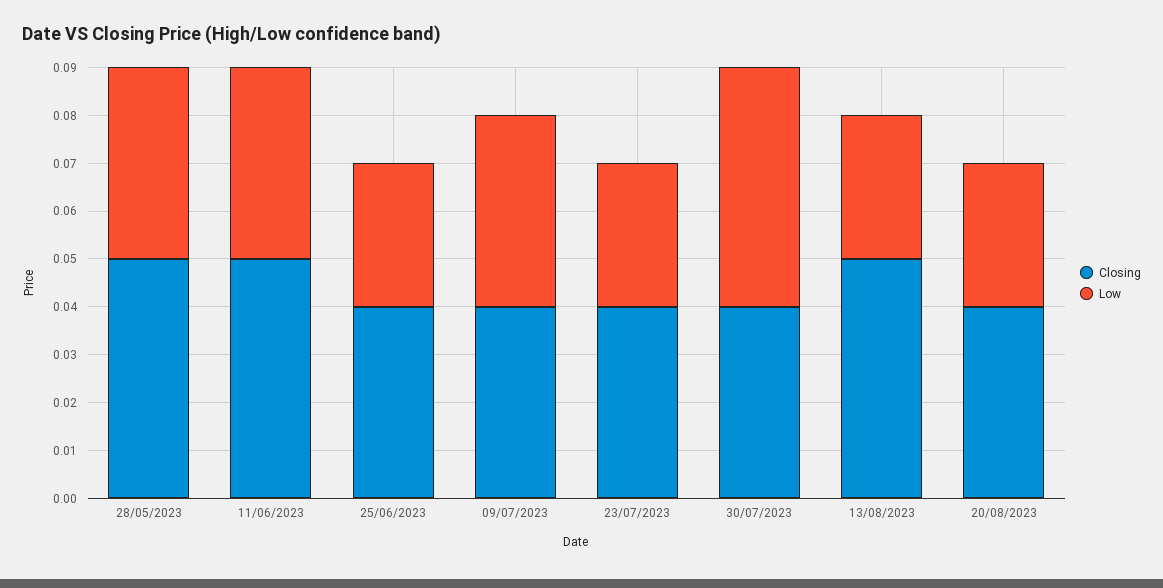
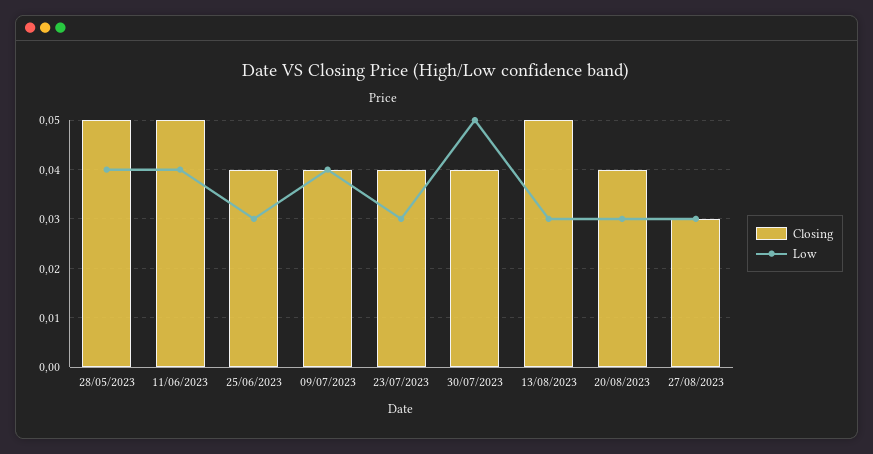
Closing, 27/08/2023: none -> 0.03
Low, 27/08/2023: none -> 0.03

